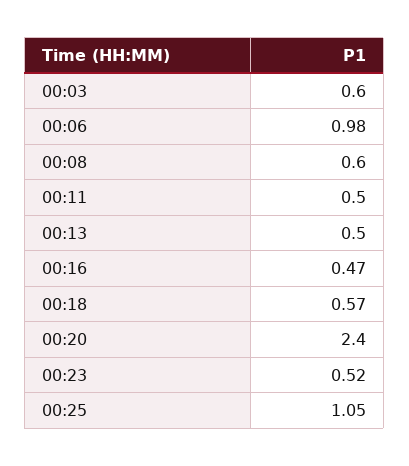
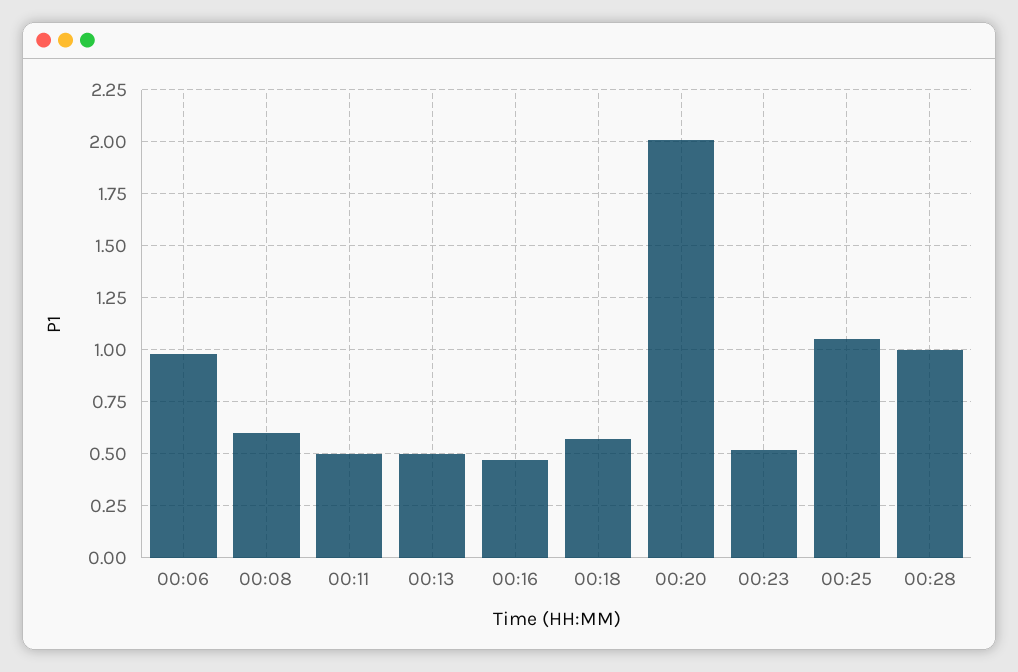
00:03: 0.6 -> none
00:20: 2.4 -> 2
00:28: none -> 1

